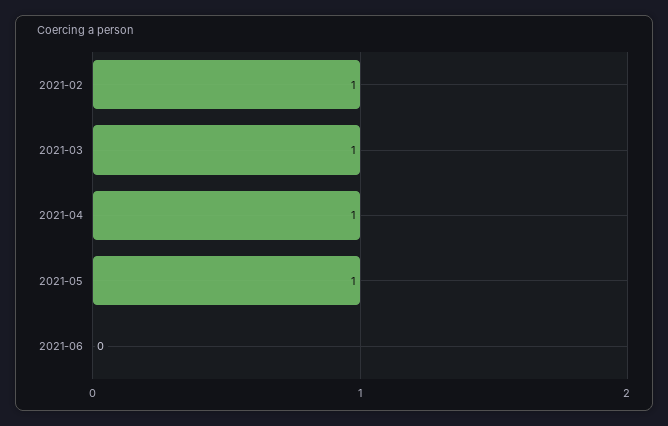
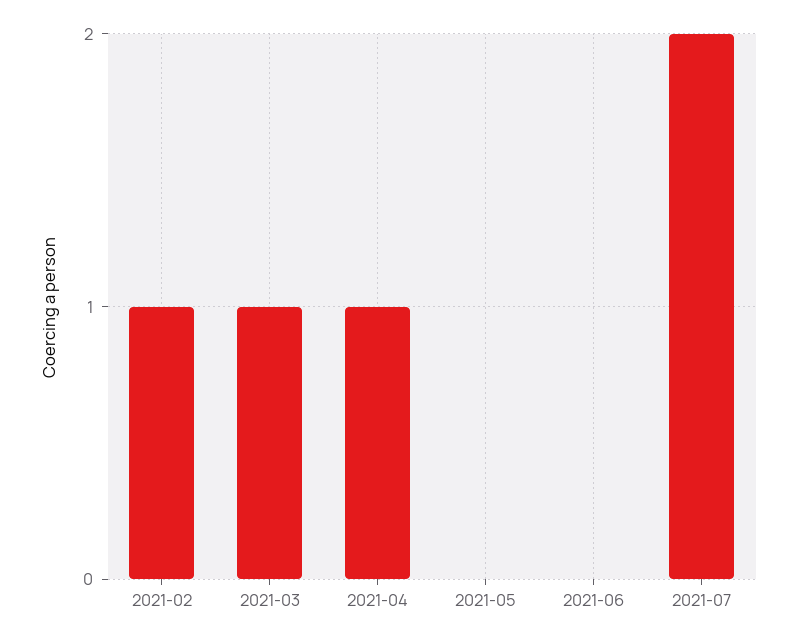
2021-05: 1 -> 0
2021-07: none -> 2

